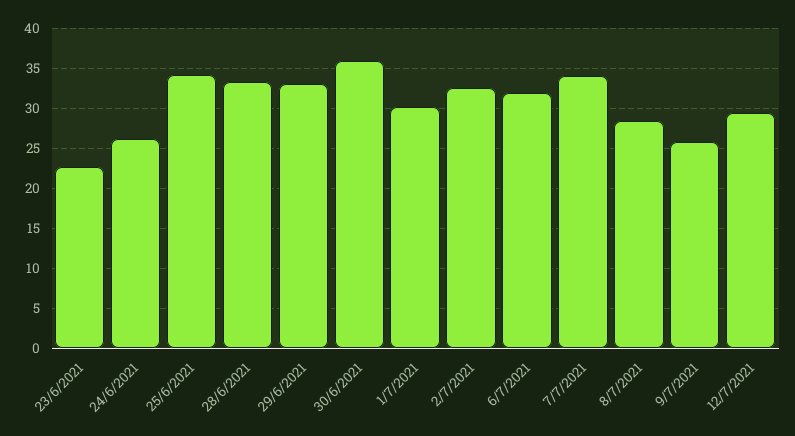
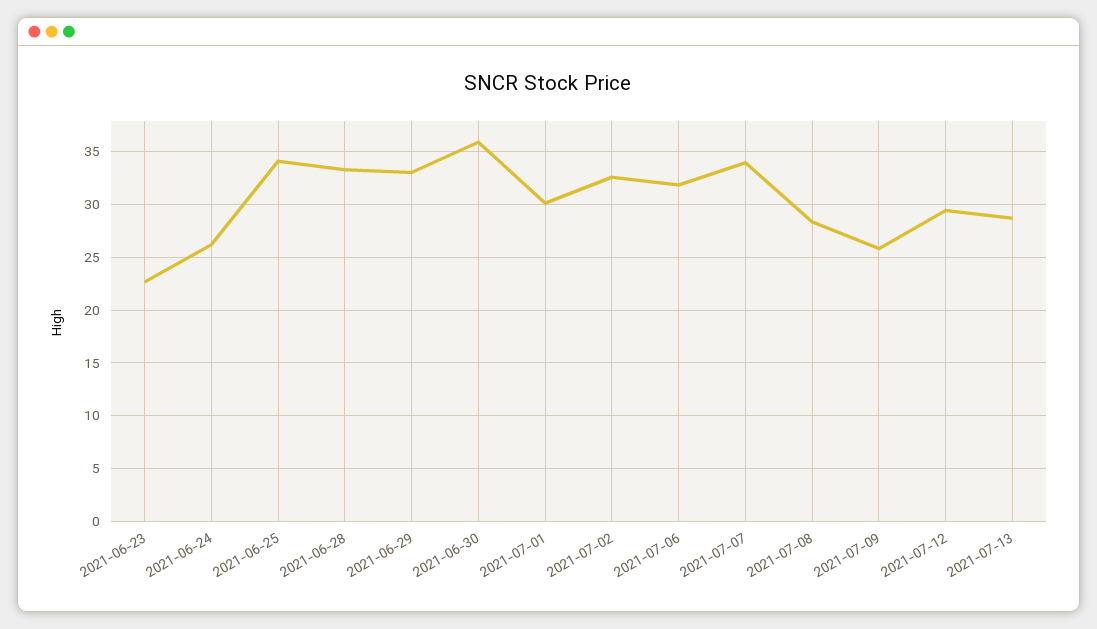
2021-07-13: none -> 29

